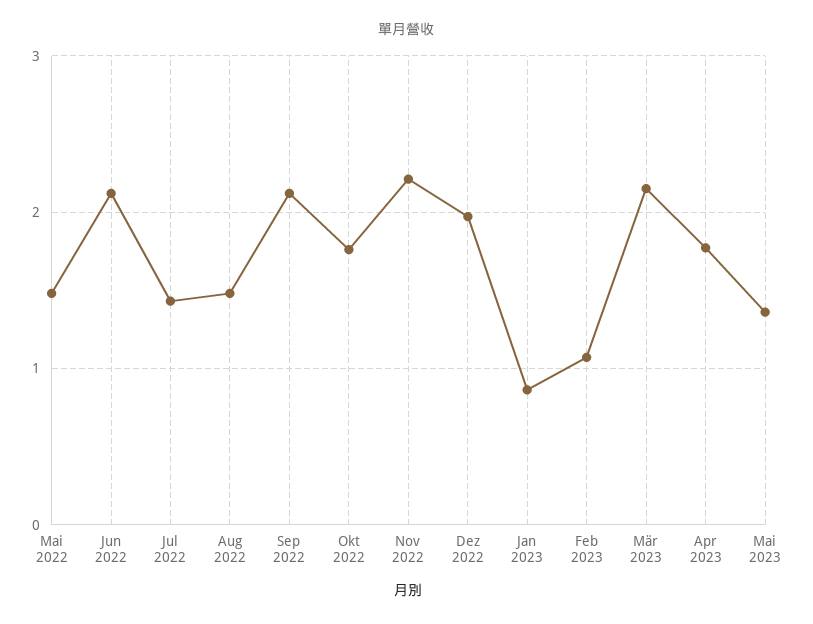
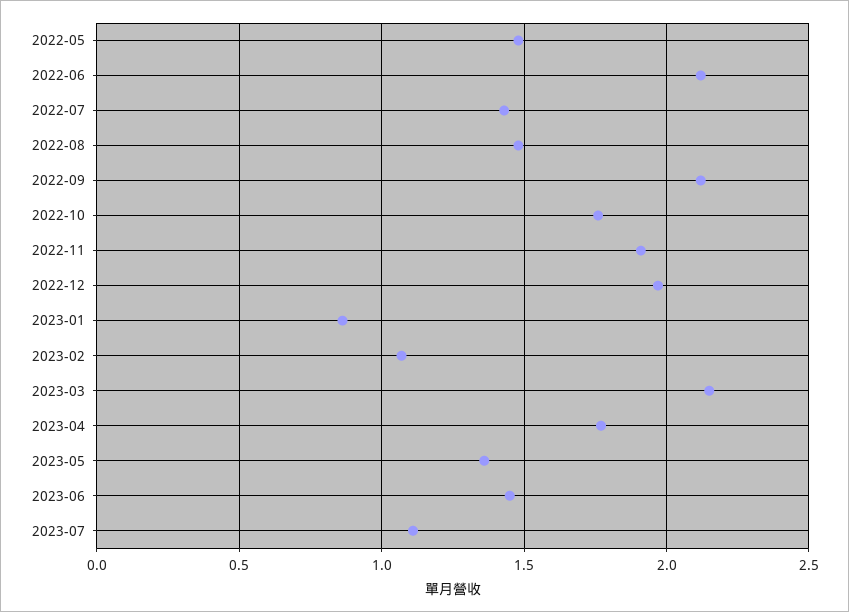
Nov 2022: 2.2 -> 1.9
2023-06: none -> 1.45
2023-07: none -> 1.1

